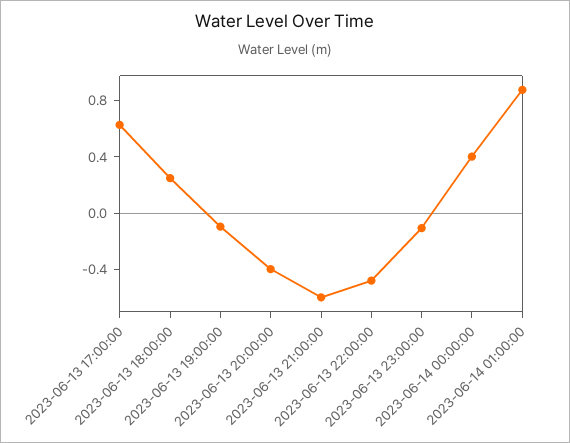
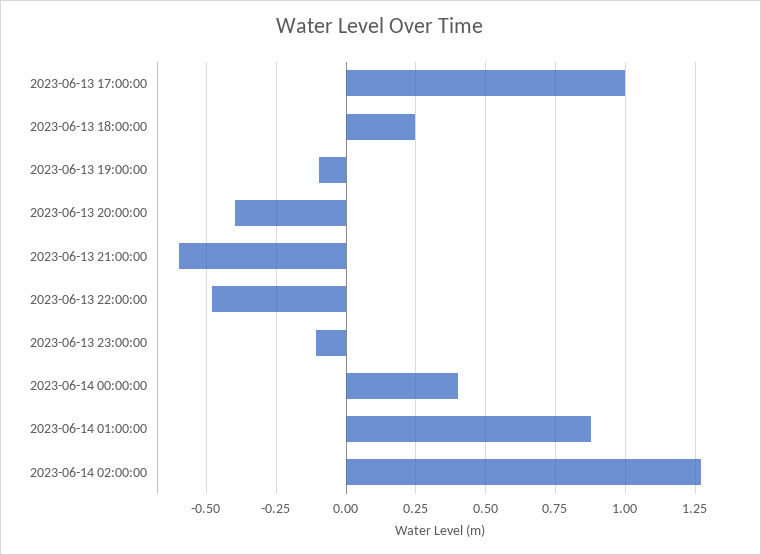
2023-06-13 17:00:00: 0.6 -> 1
2023-06-14 02:00:00: none -> 1.275

